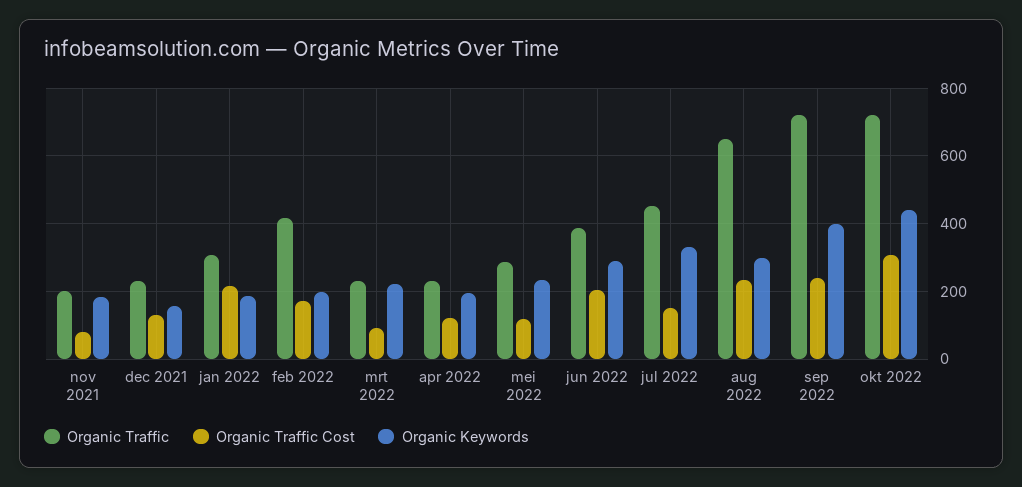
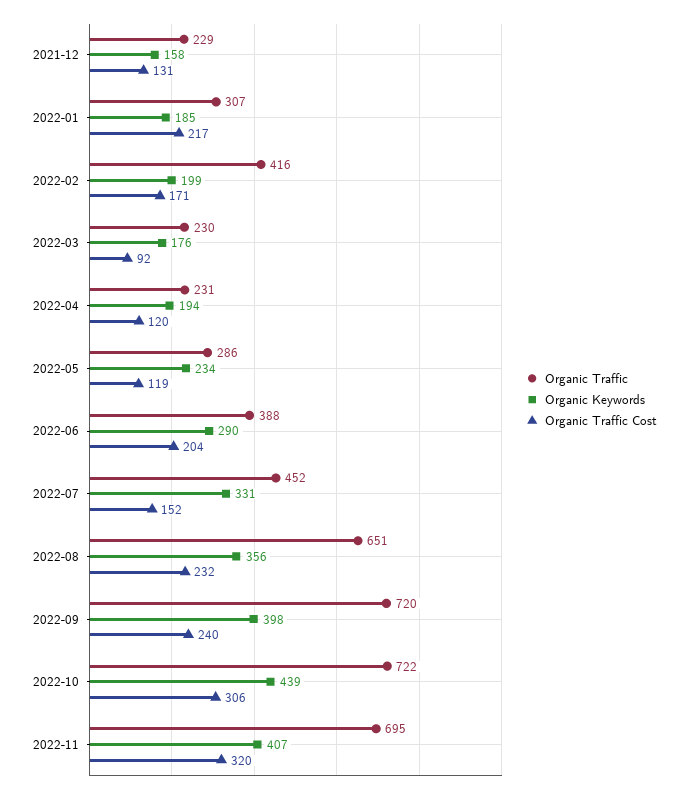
Organic Traffic, nov 2021: 200 -> none
Organic Traffic Cost, nov 2021: 80 -> none
Organic Keywords, nov 2021: 180 -> none
Organic Keywords, mrt 2022: 220 -> 176
Organic Keywords, aug 2022: 300 -> 356
Organic Traffic, 2022-11: none -> 695
Organic Keywords, 2022-11: none -> 407
Organic Traffic Cost, 2022-11: none -> 320

